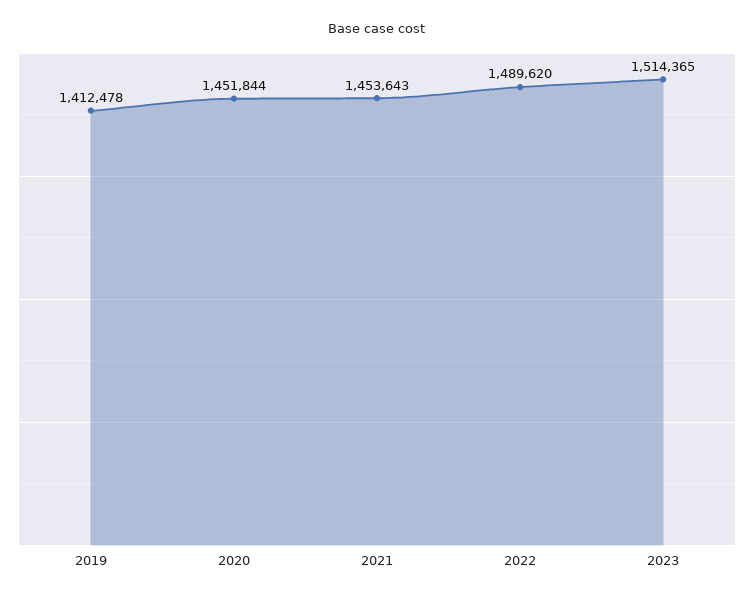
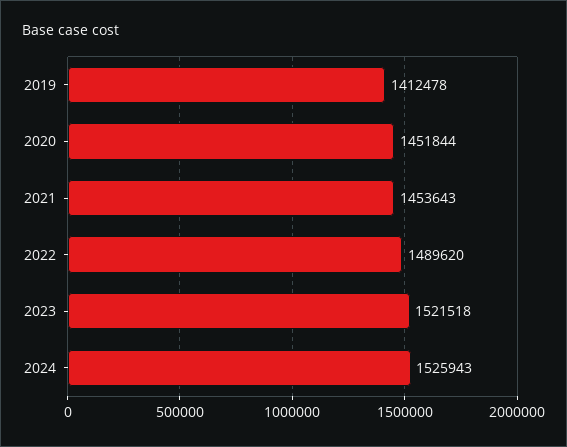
2023: 1514365 -> 1521518
2024: none -> 1525943

